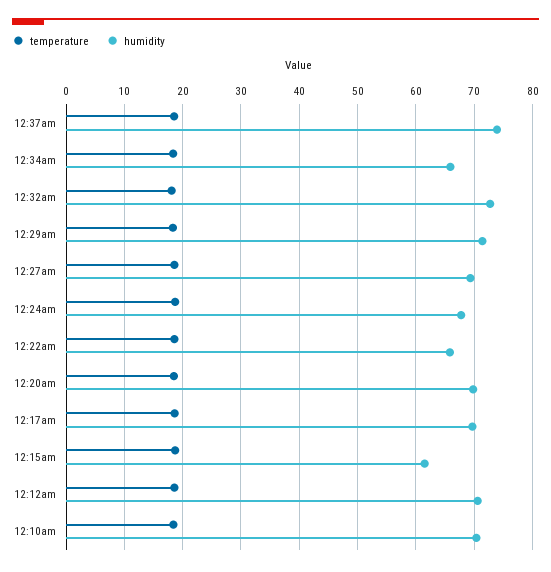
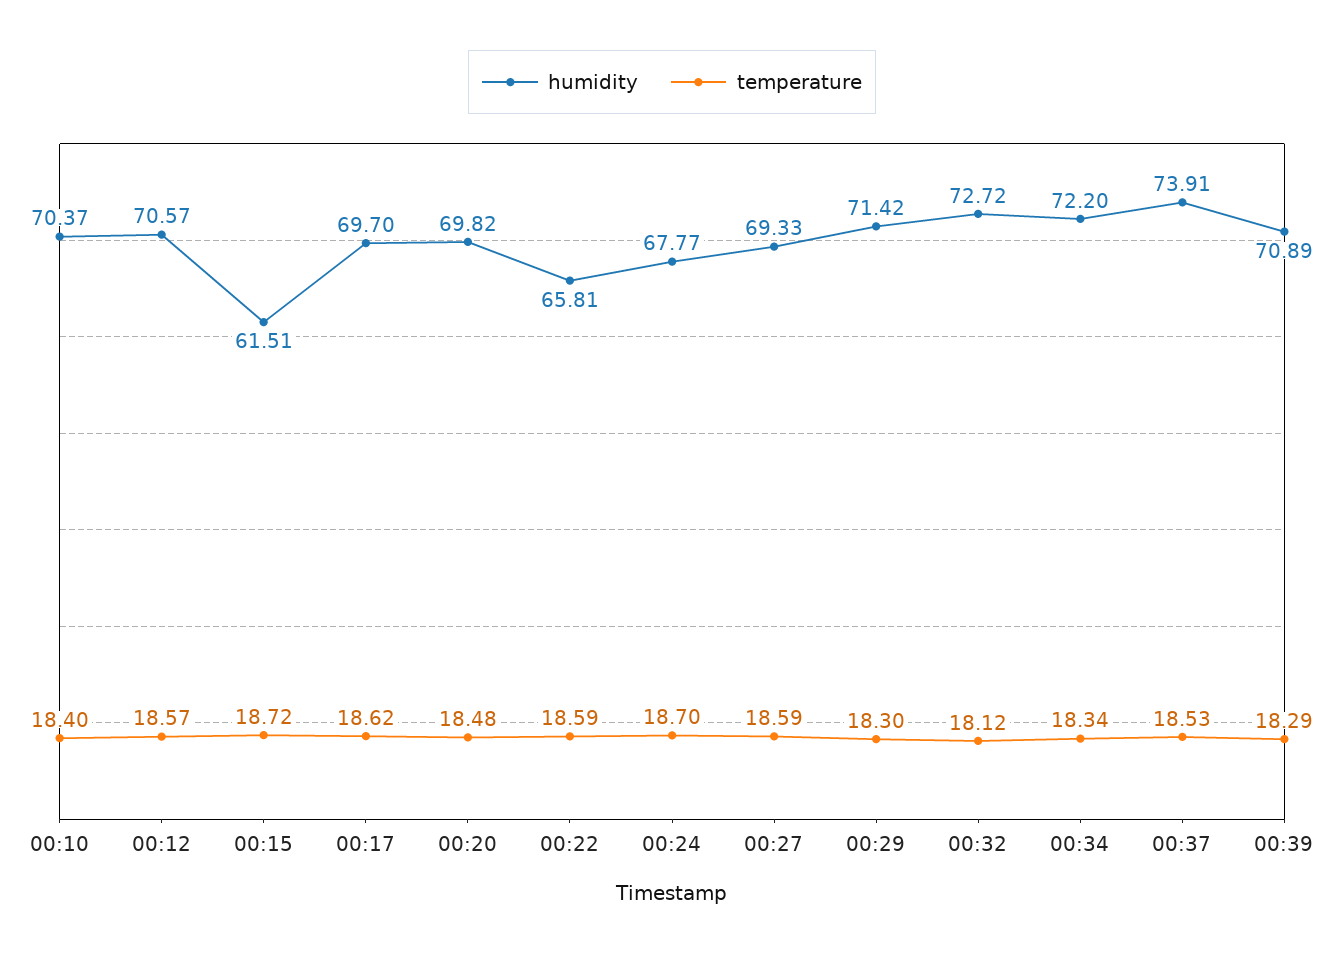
humidity, 12:34am: 66 -> 72.2
humidity, 00:39: none -> 70.89
temperature, 00:39: none -> 18.29

